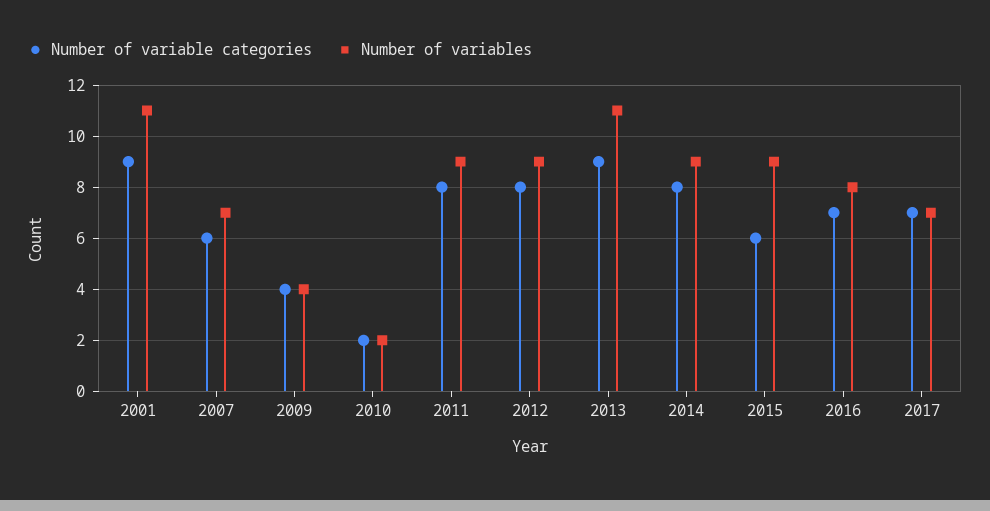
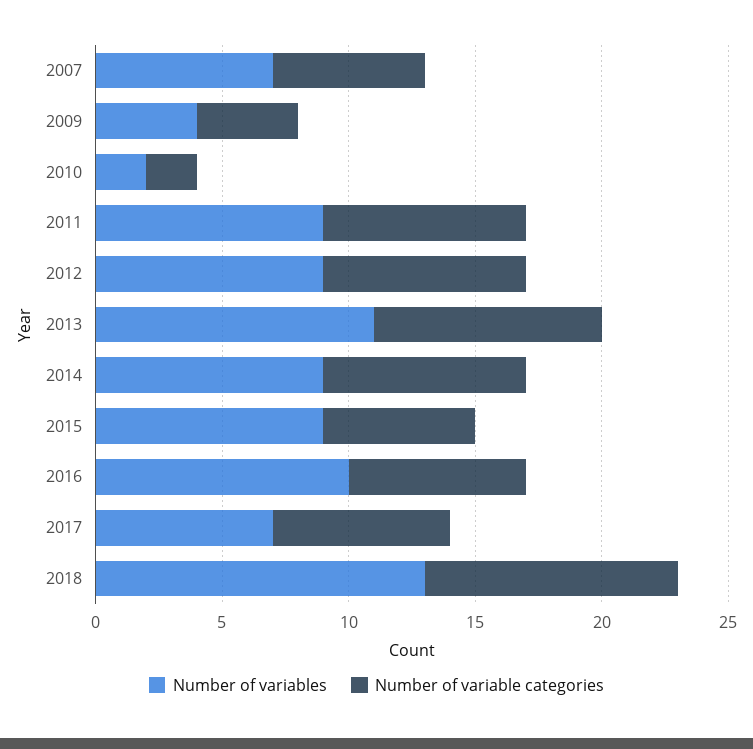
Number of variable categories, 2001: 9 -> none
Number of variables, 2001: 11 -> none
Number of variables, 2016: 8 -> 10
Number of variables, 2018: none -> 13
Number of variable categories, 2018: none -> 10

